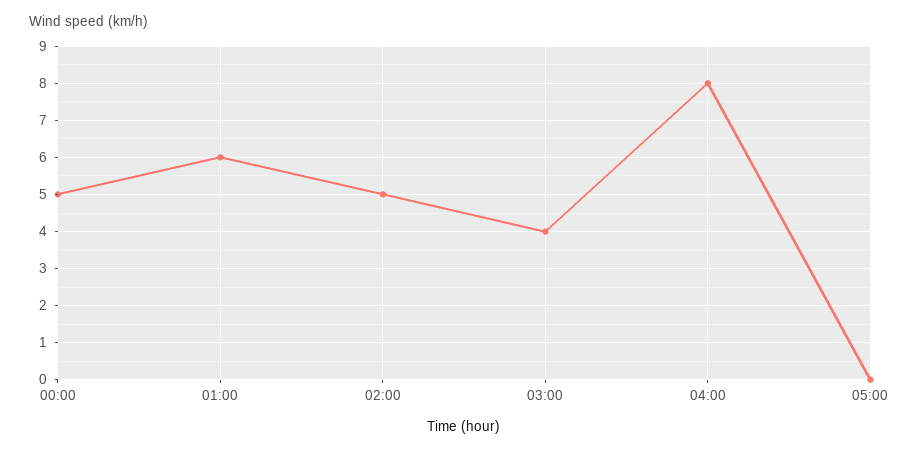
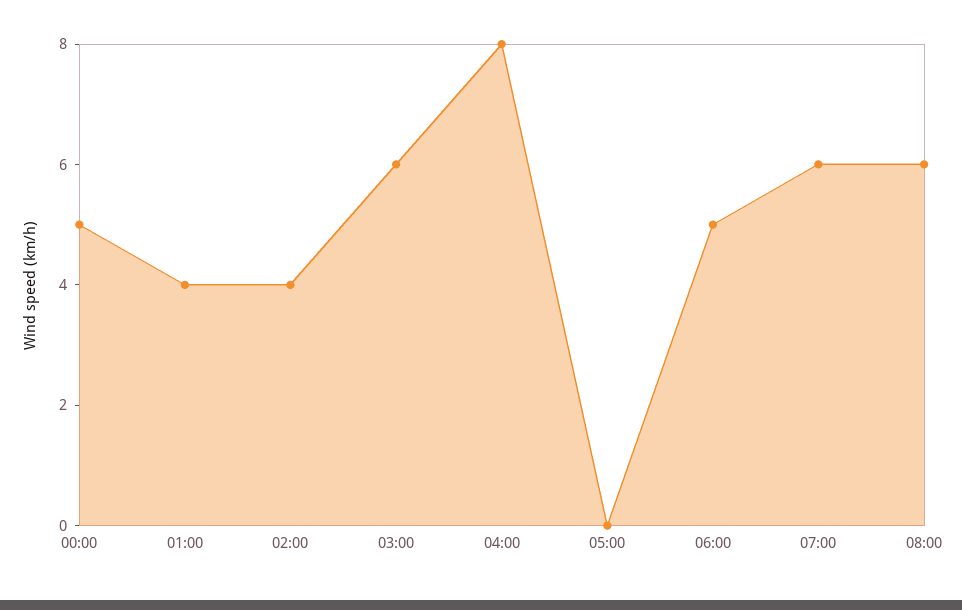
01:00: 6 -> 4
02:00: 5 -> 4
03:00: 4 -> 6
06:00: none -> 5
07:00: none -> 6
08:00: none -> 6

